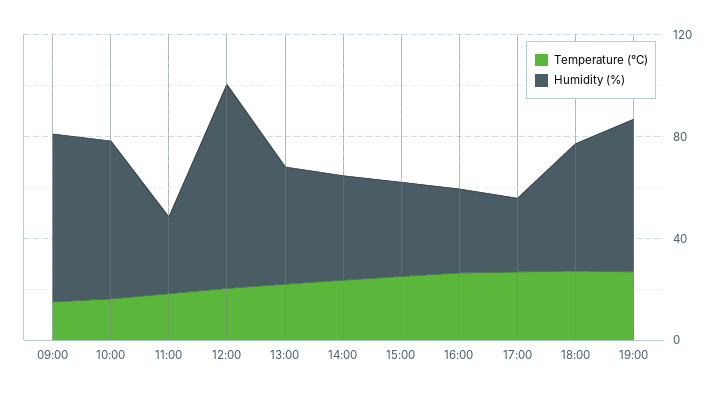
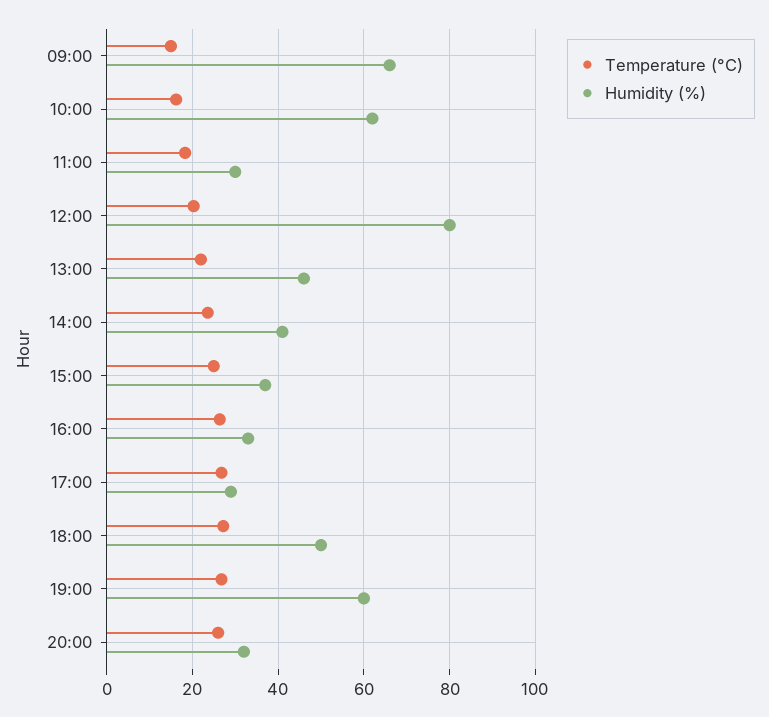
Temperature (°C), 20:00: none -> 26
Humidity (%), 20:00: none -> 32

